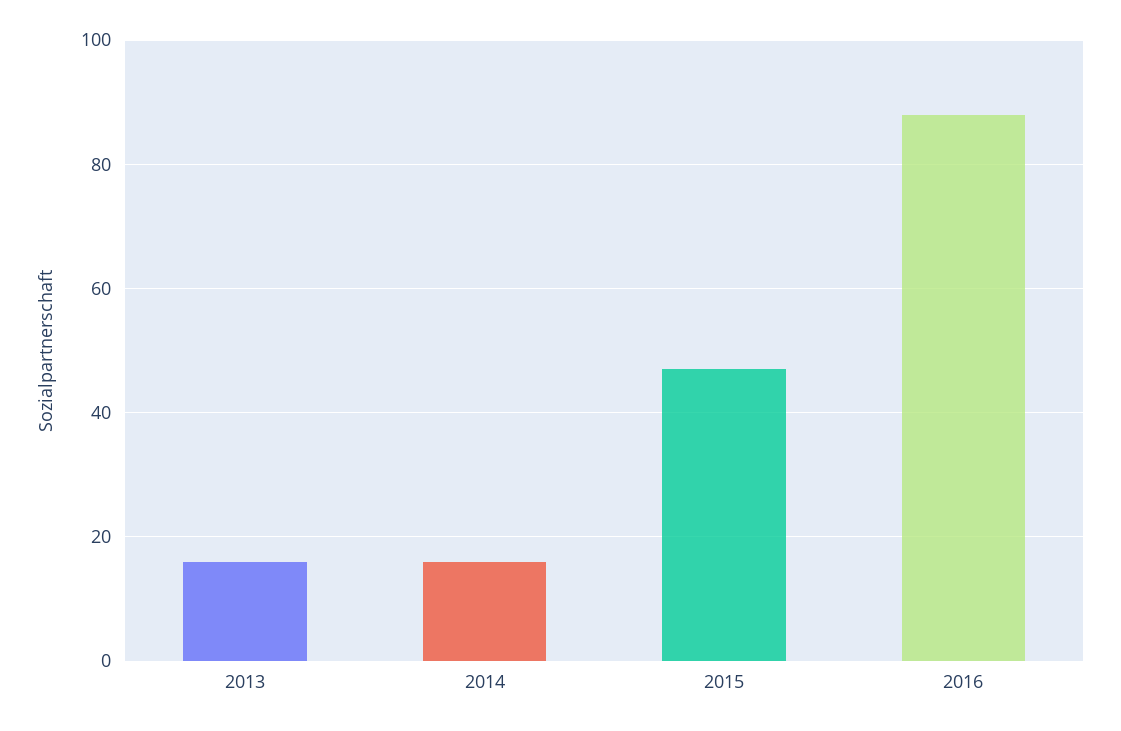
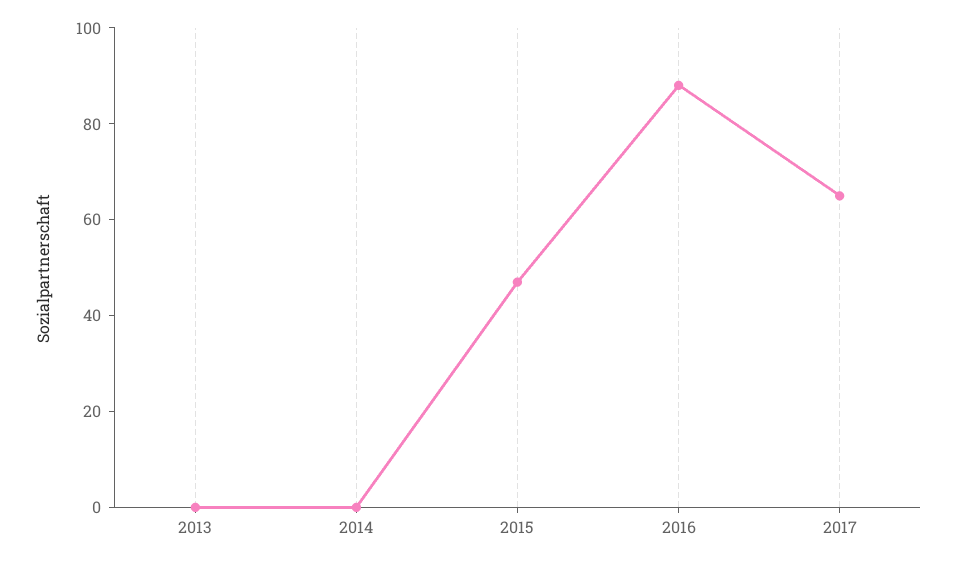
2013: 15 -> 0
2014: 15 -> 0
2017: none -> 65

